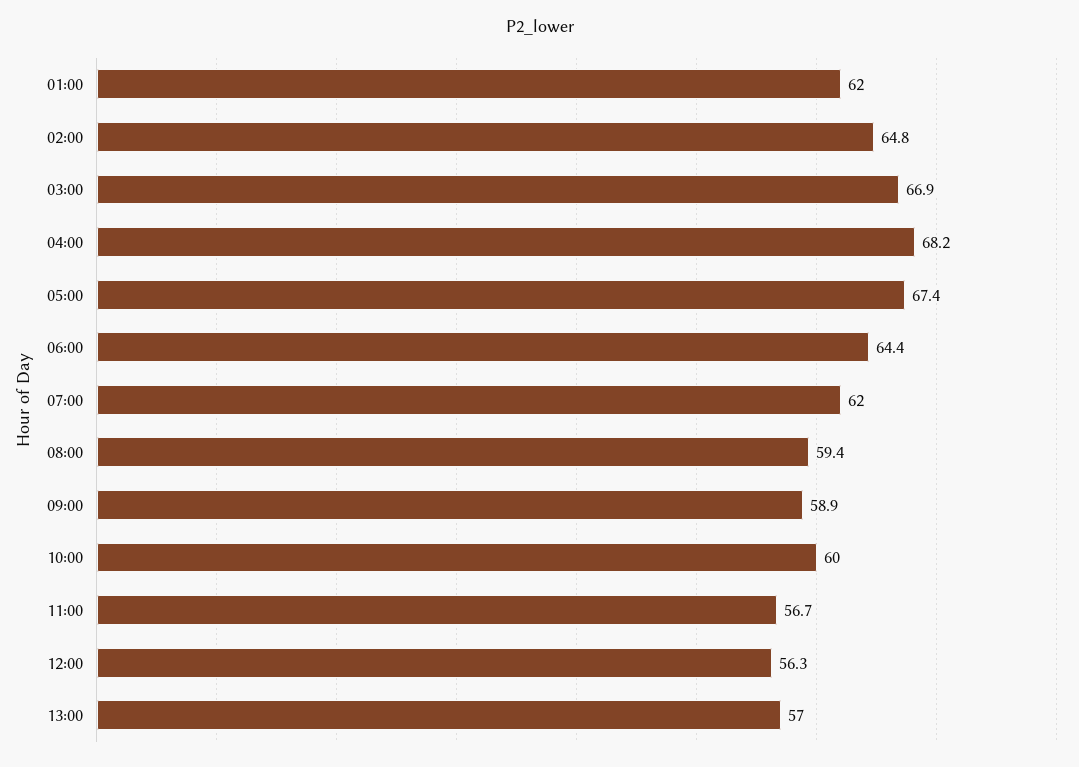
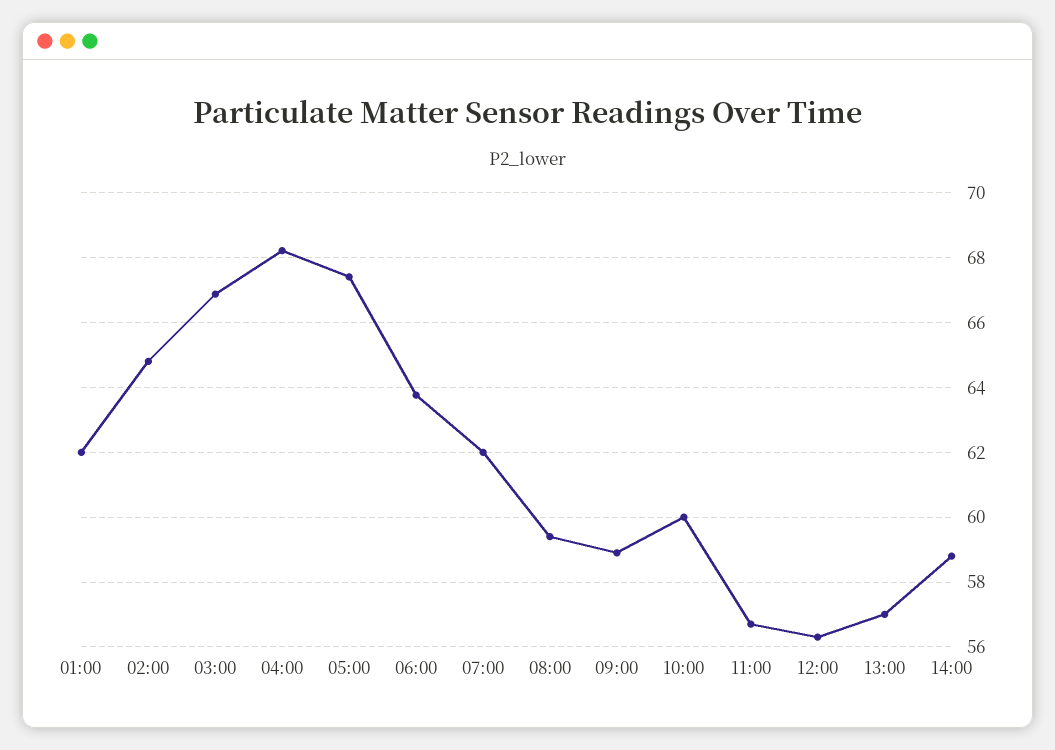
06:00: 64.4 -> 63.8
14:00: none -> 58.8

